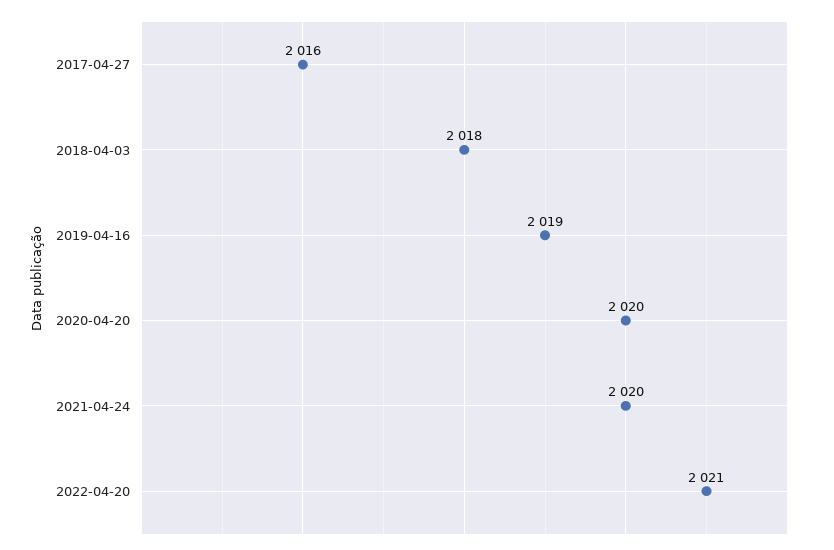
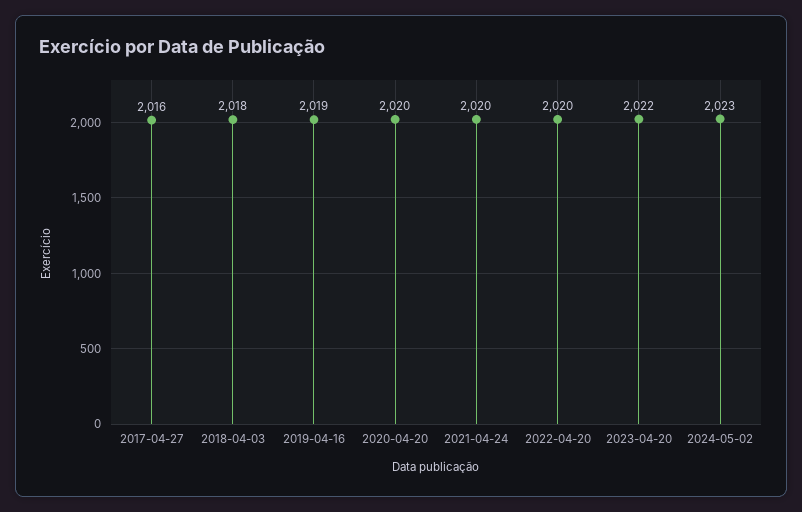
2022-04-20: 2021 -> 2020
2023-04-20: none -> 2022
2024-05-02: none -> 2023

